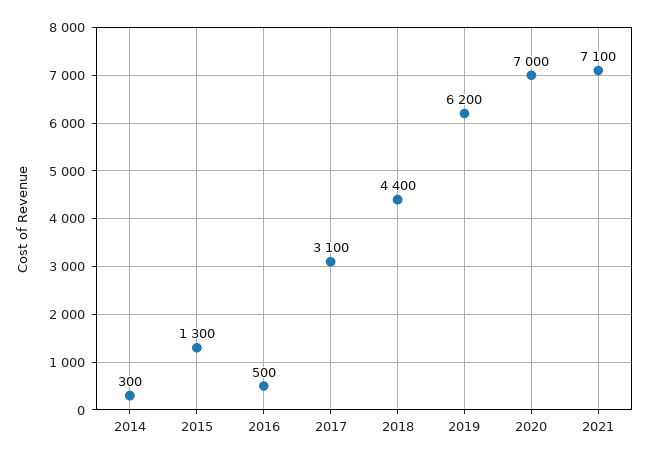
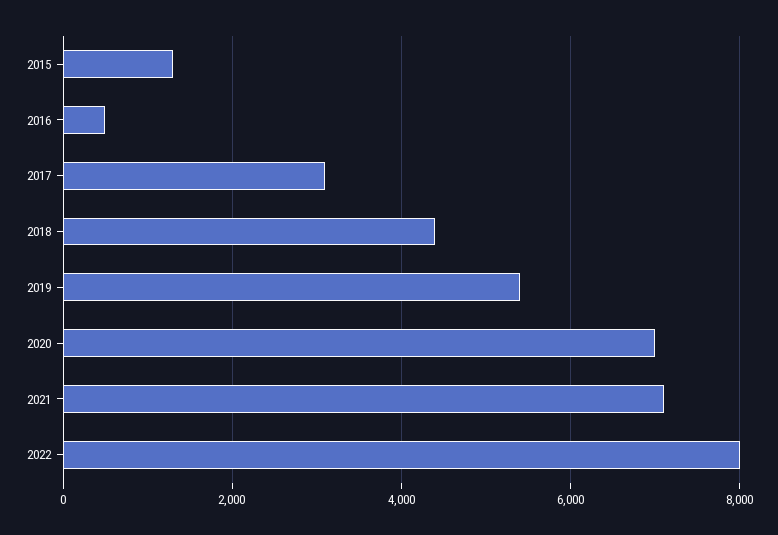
2014: 300 -> none
2019: 6200 -> 5400
2022: none -> 8000

